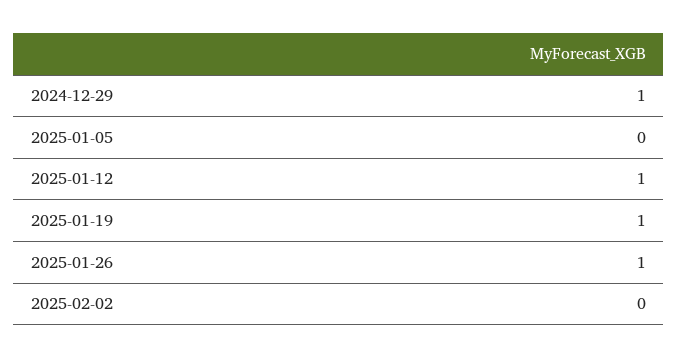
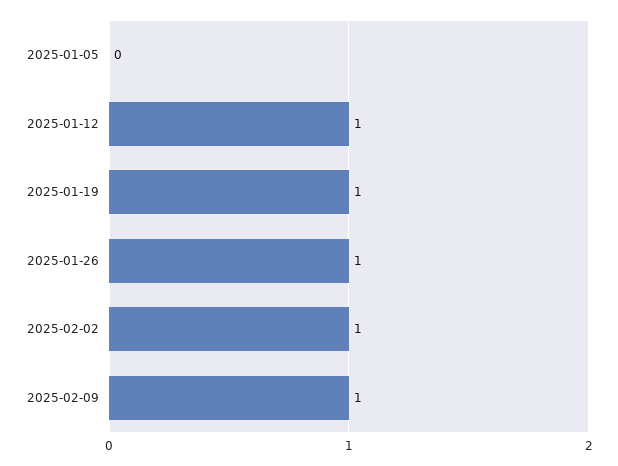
2024-12-29: 1 -> none
2025-02-02: 0 -> 1
2025-02-09: none -> 1

